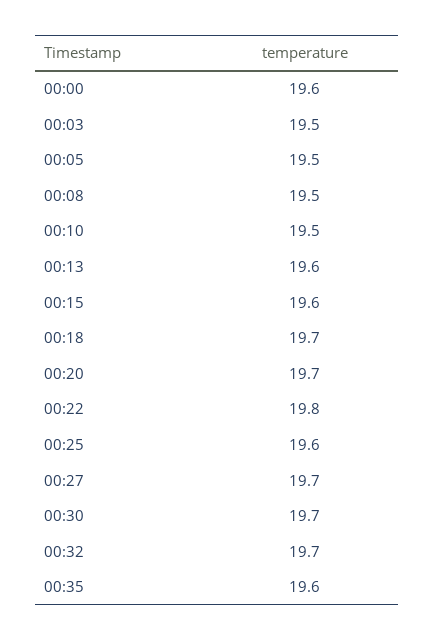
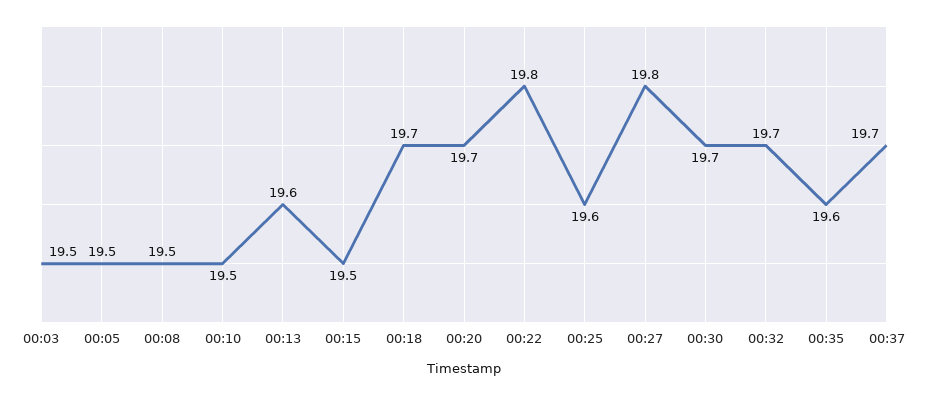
00:00: 19.6 -> none
00:15: 19.6 -> 19.5
00:27: 19.7 -> 19.8
00:37: none -> 19.7

